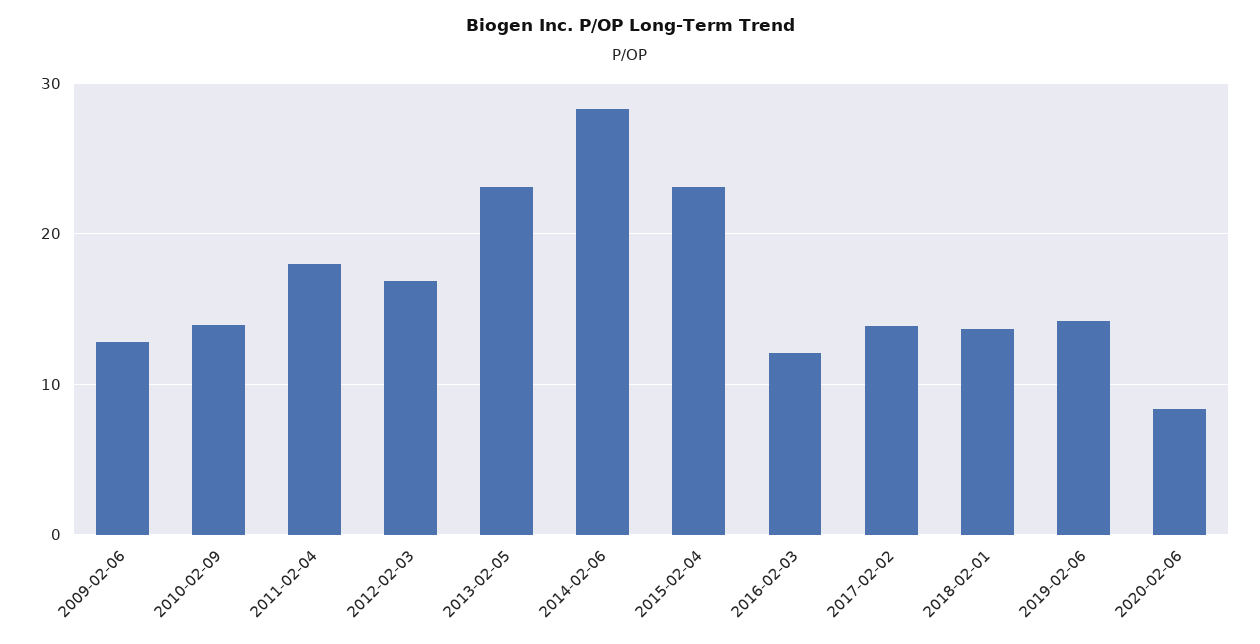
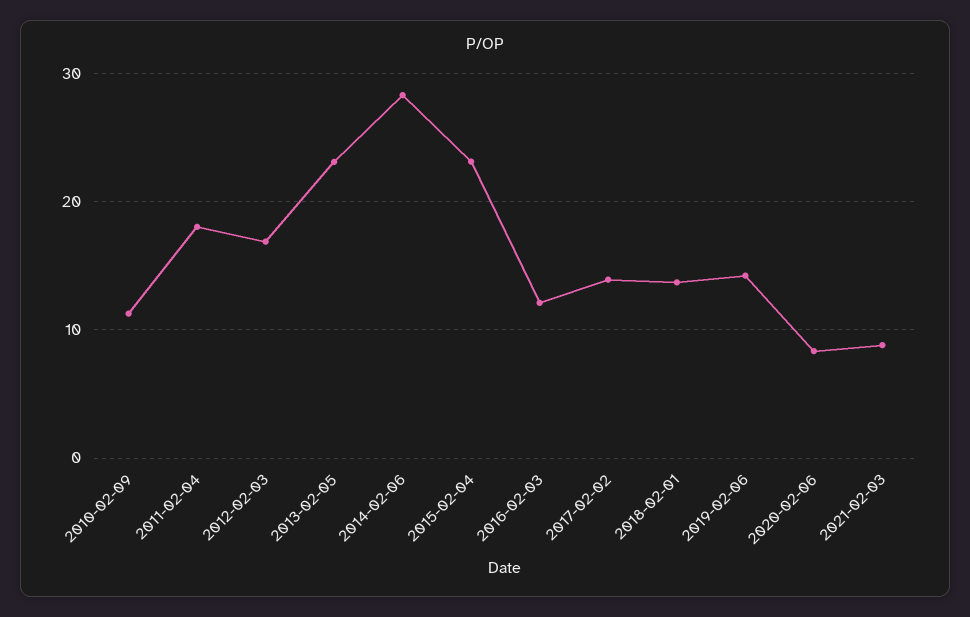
2009-02-06: 13 -> none
2010-02-09: 14 -> 11
2021-02-03: none -> 9

